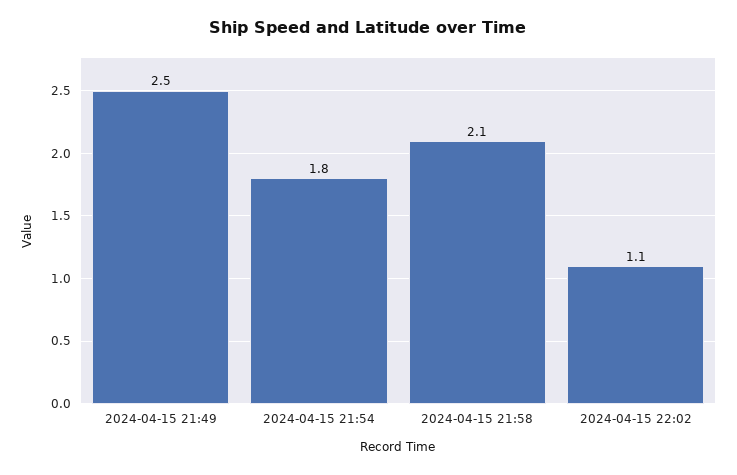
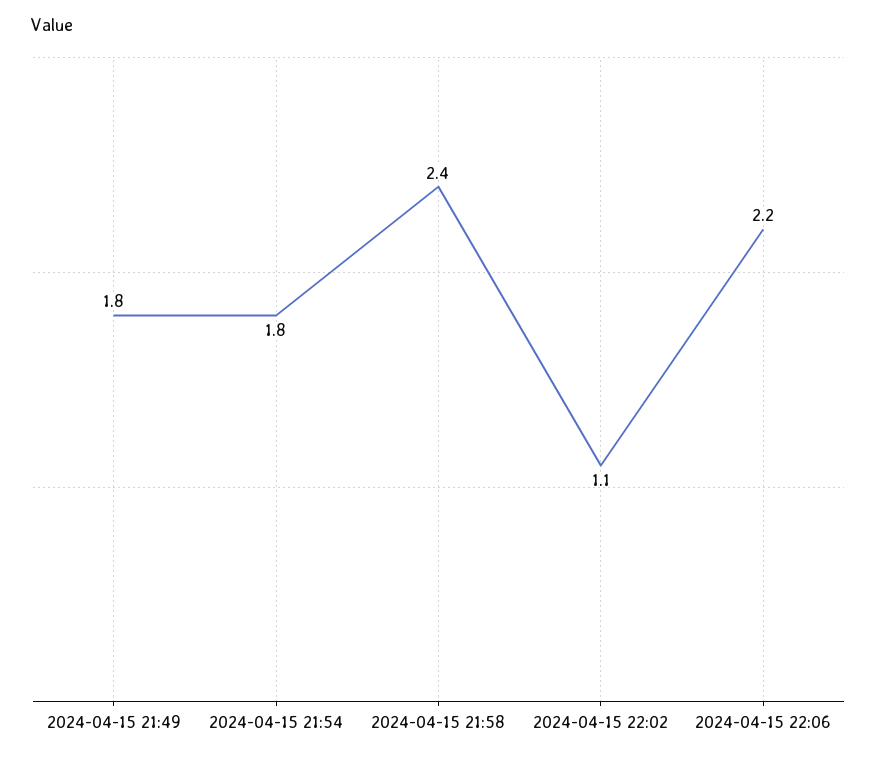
2024-04-15 21:49: 2.5 -> 1.8
2024-04-15 21:58: 2.1 -> 2.4
2024-04-15 22:06: none -> 2.2

